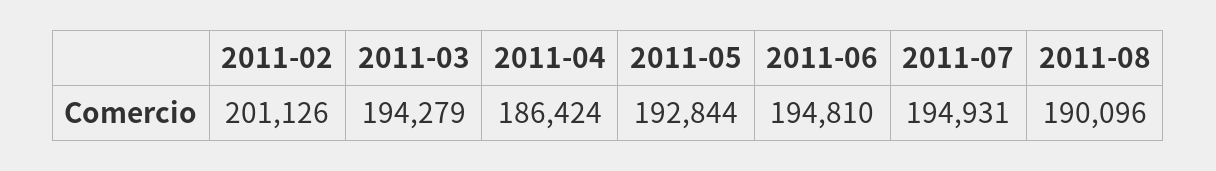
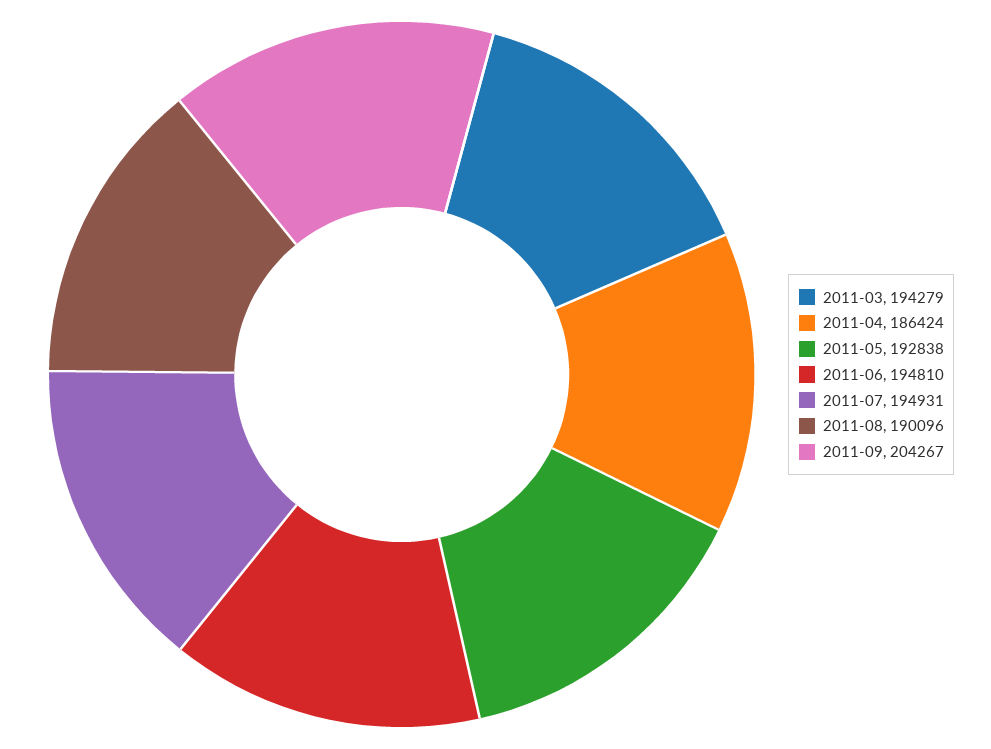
2011-02: 201126 -> none
2011-05: 192844 -> 192838
2011-09: none -> 204267

